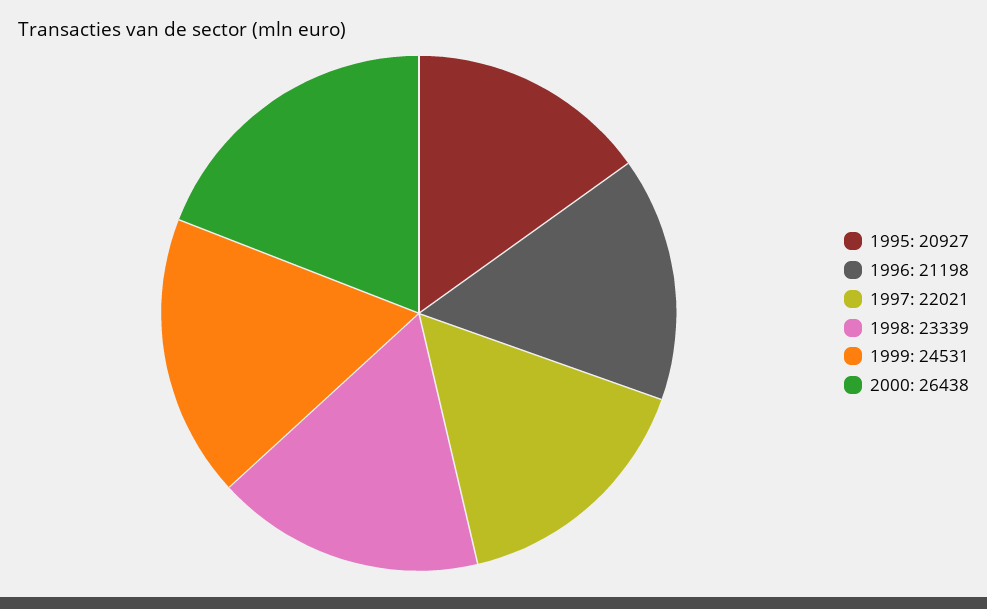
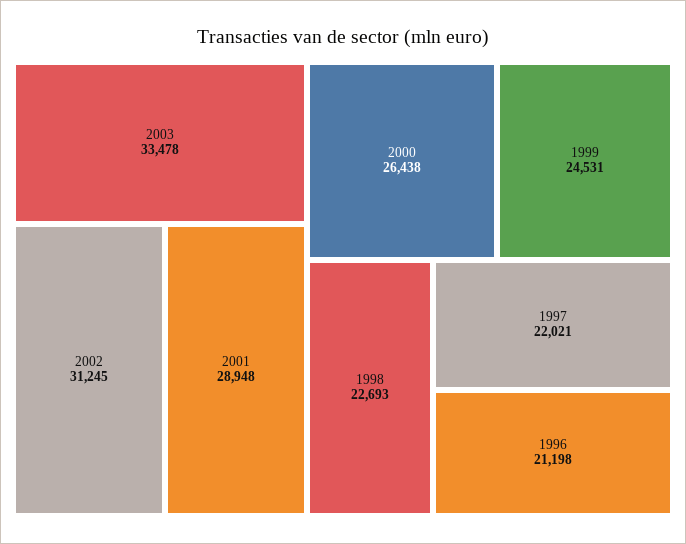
1995: 20927 -> none
1998: 23339 -> 22693
2003: none -> 33478
2002: none -> 31245
2001: none -> 28948

